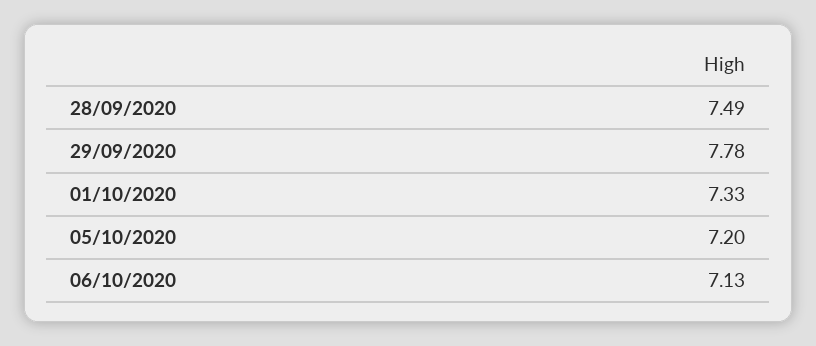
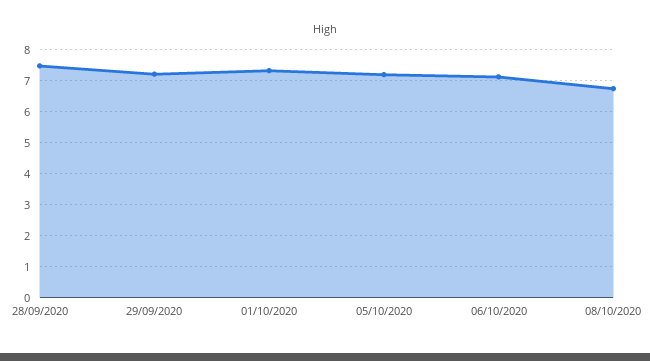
29/09/2020: 7.78 -> 7.2
08/10/2020: none -> 6.8

